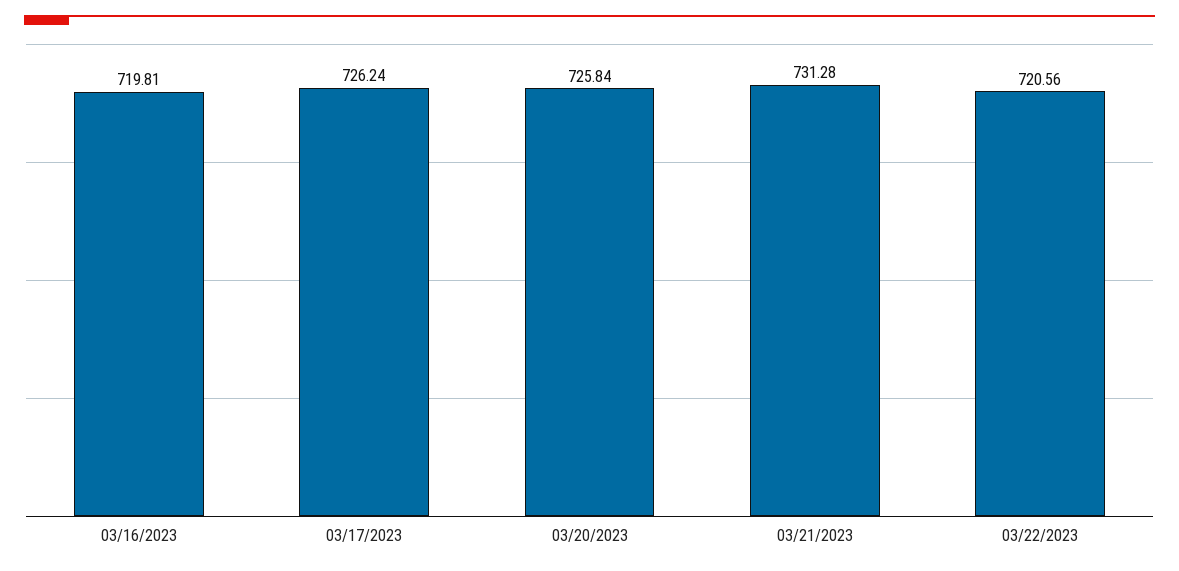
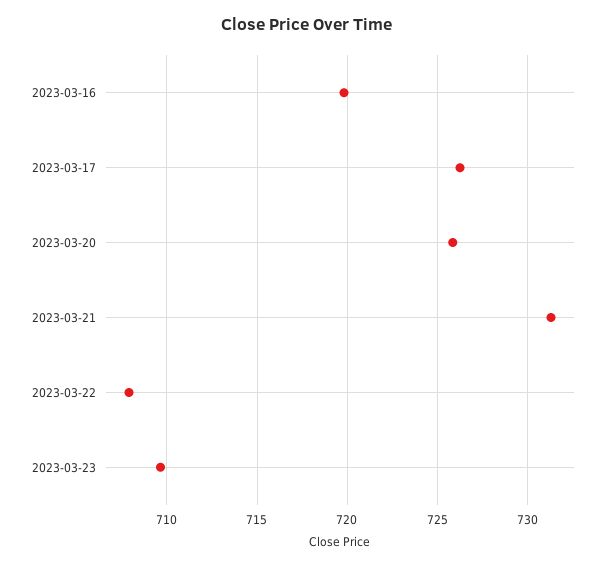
03/22/2023: 720.56 -> 708
2023-03-23: none -> 709.5

